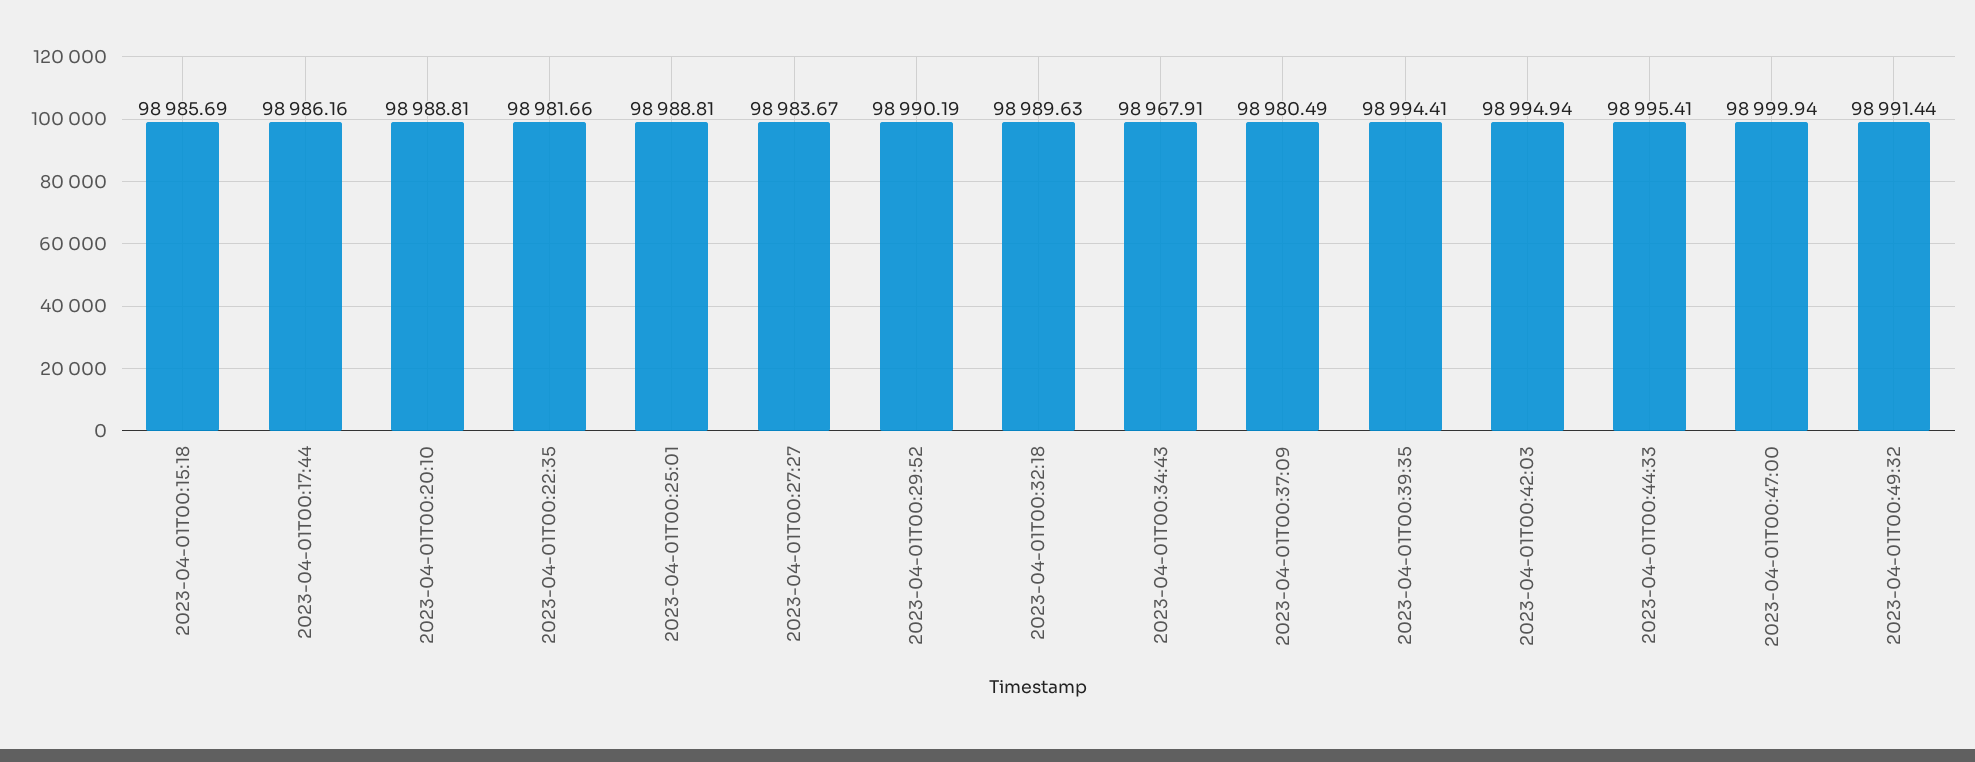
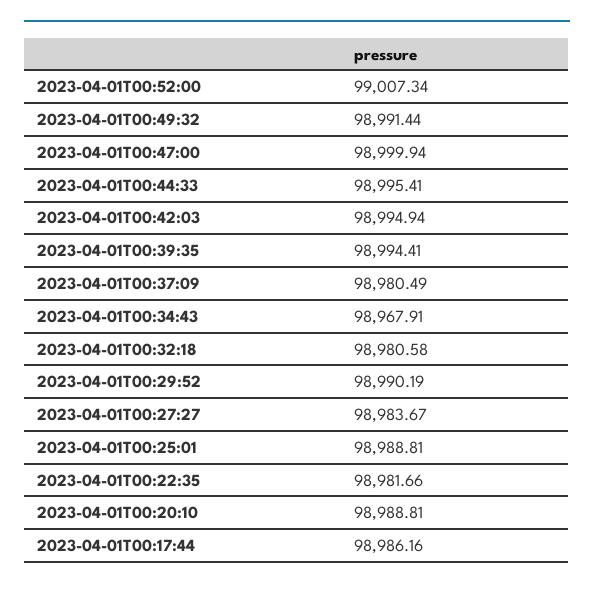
2023-04-01T00:15:18: 98985.69 -> none
2023-04-01T00:32:18: 98989.63 -> 98980.58
2023-04-01T00:52:00: none -> 99007.34

